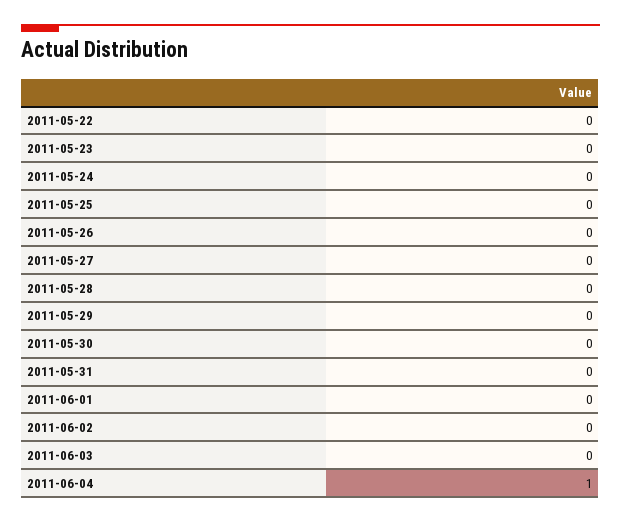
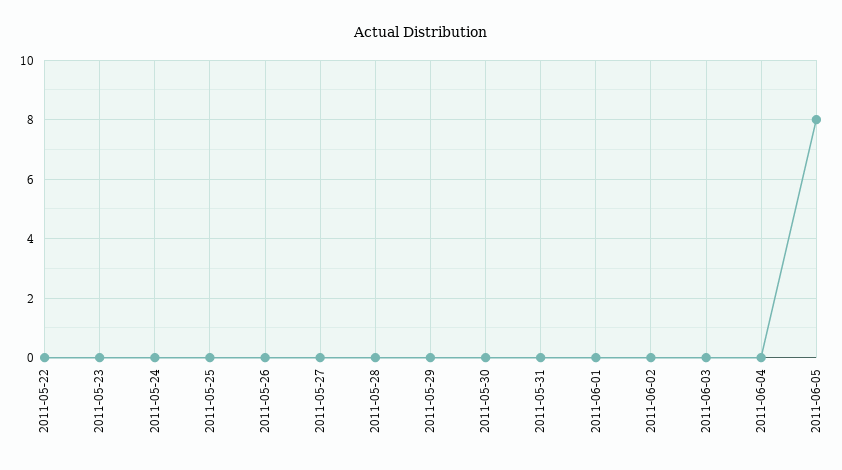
2011-06-04: 1 -> 0
2011-06-05: none -> 8

